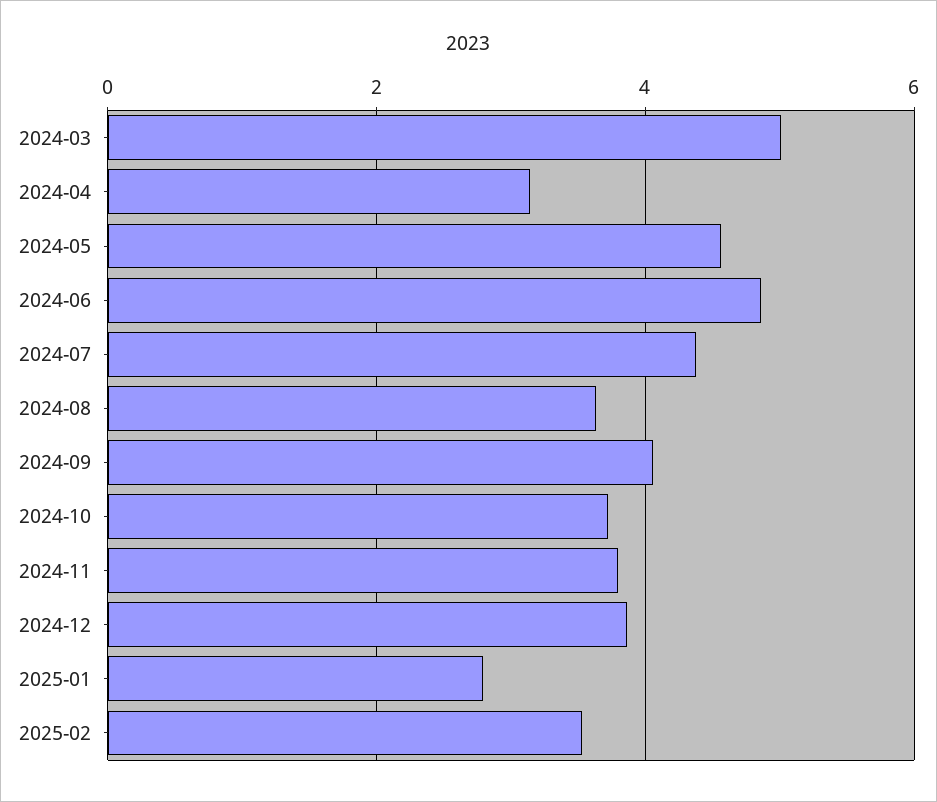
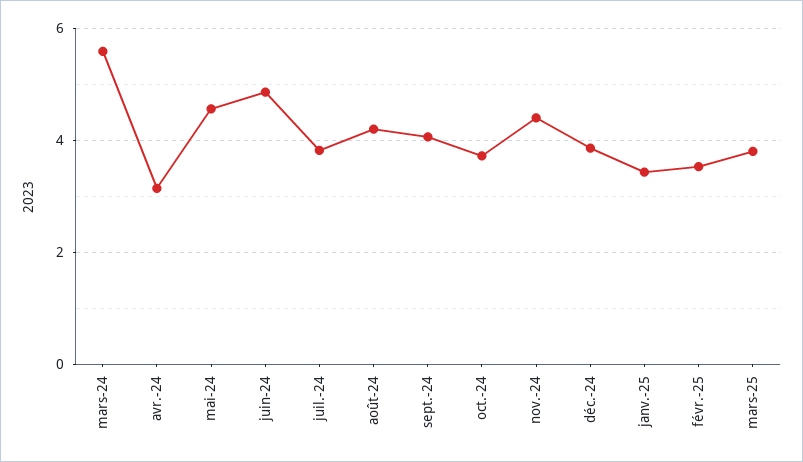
2024-03: 5 -> 5.6
2024-07: 4.4 -> 3.8
2024-08: 3.6 -> 4.2
2024-11: 3.8 -> 4.4
2025-01: 2.8 -> 3.4
mars-25: none -> 3.8

